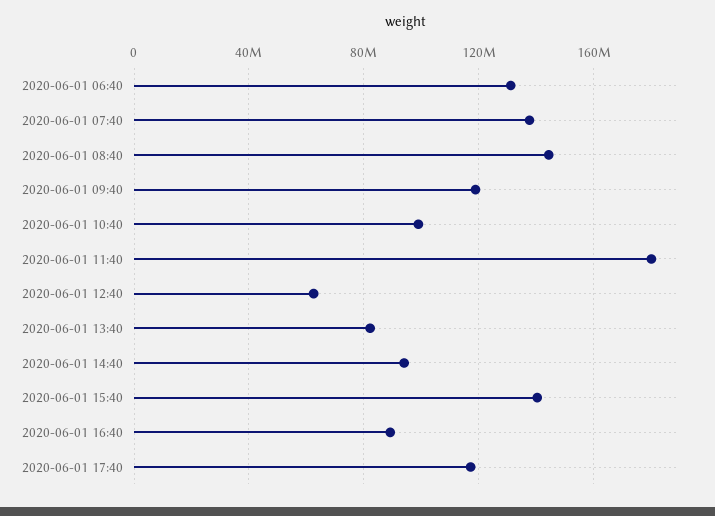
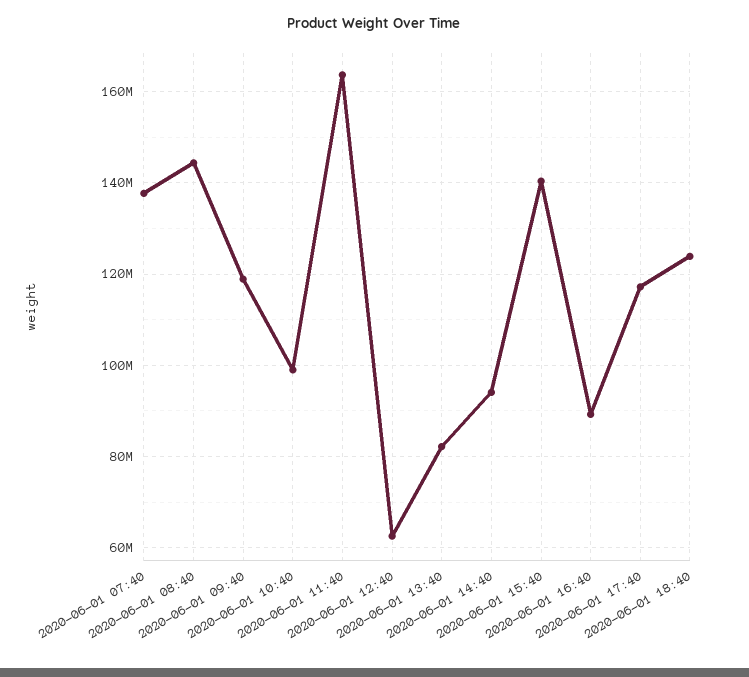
2020-06-01 06:40: 130000000 -> none
2020-06-01 11:40: 180000000 -> 164000000
2020-06-01 18:40: none -> 124000000

